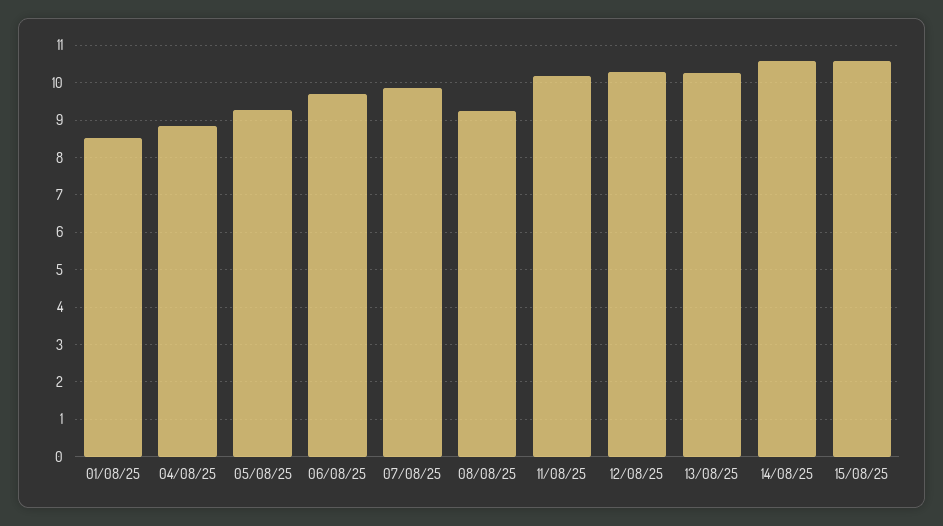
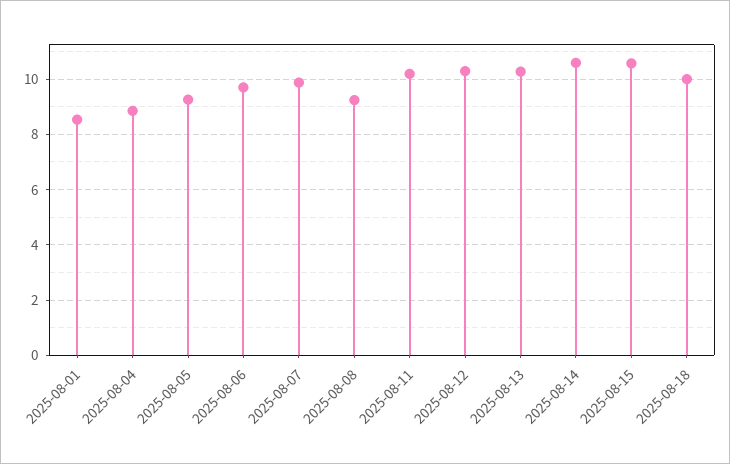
2025-08-18: none -> 10

